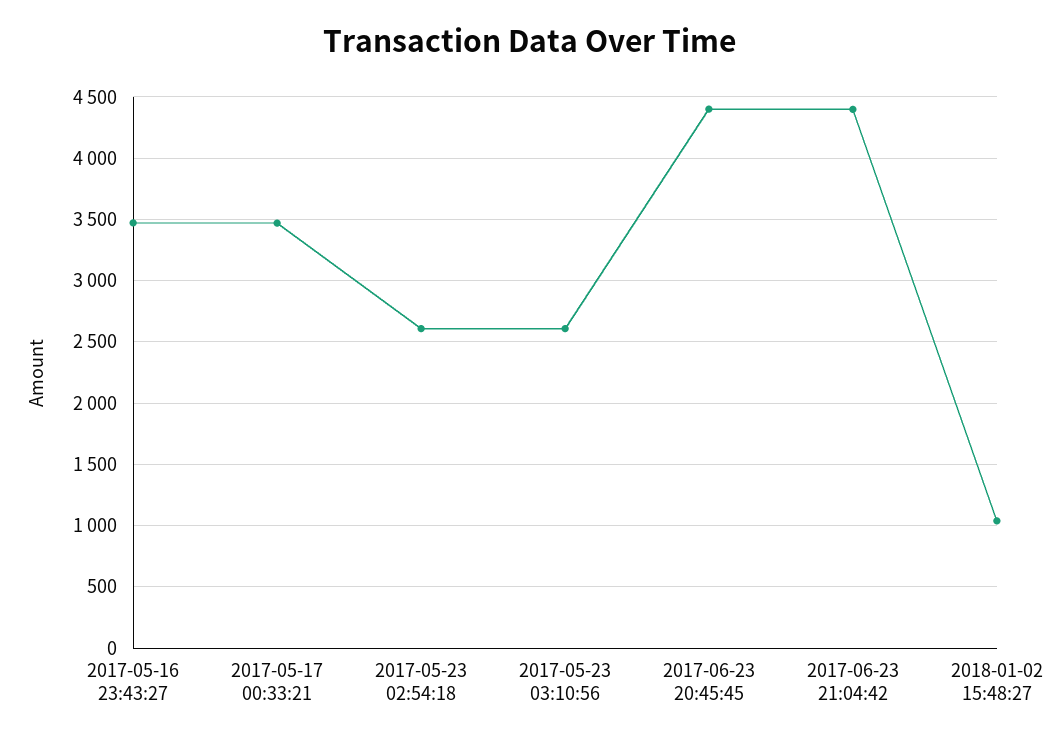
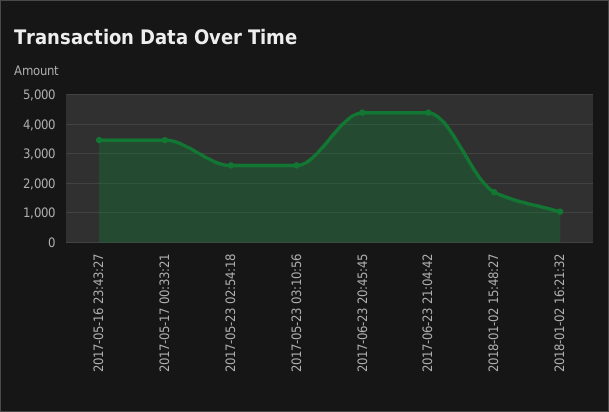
2018-01-02 15:48:27: 1050 -> 1750
2018-01-02 16:21:32: none -> 1000

